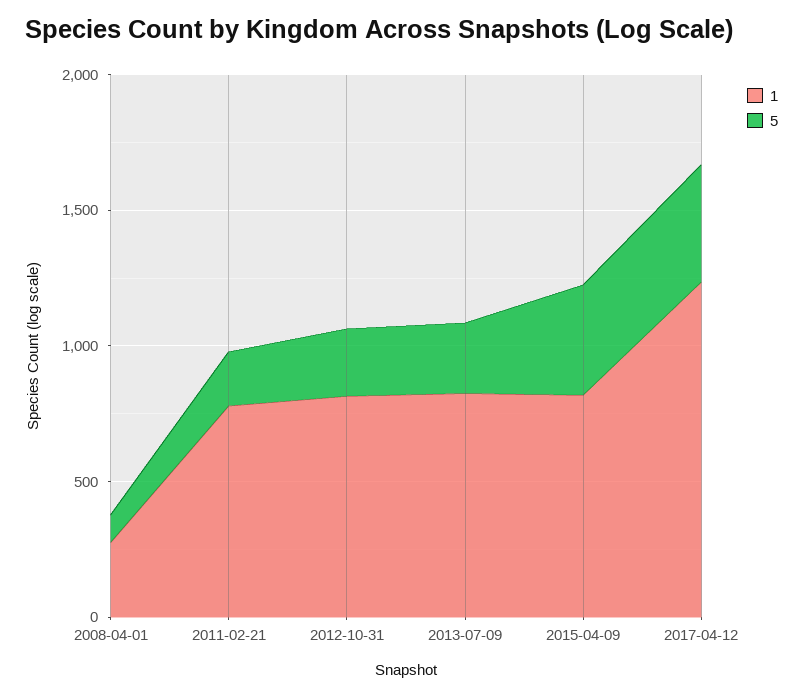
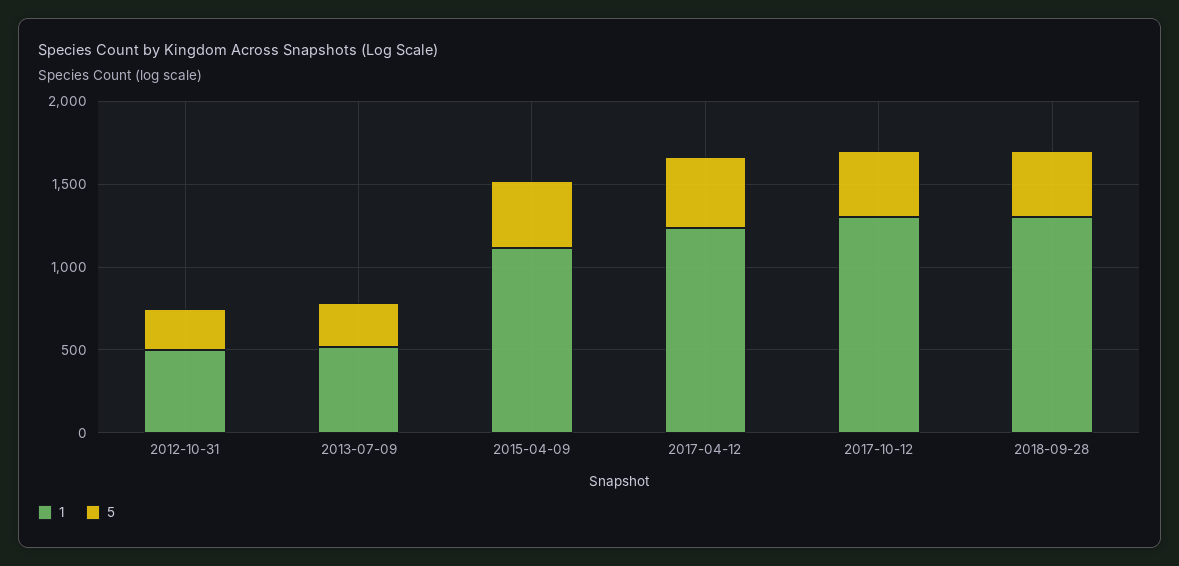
1, 2008-04-01: 300 -> none
5, 2008-04-01: 100 -> none
1, 2011-02-21: 800 -> none
5, 2011-02-21: 200 -> none
1, 2012-10-31: 800 -> 500
1, 2013-07-09: 800 -> 500
1, 2015-04-09: 800 -> 1100
1, 2017-10-12: none -> 1300
5, 2017-10-12: none -> 400
1, 2018-09-28: none -> 1300
5, 2018-09-28: none -> 400

